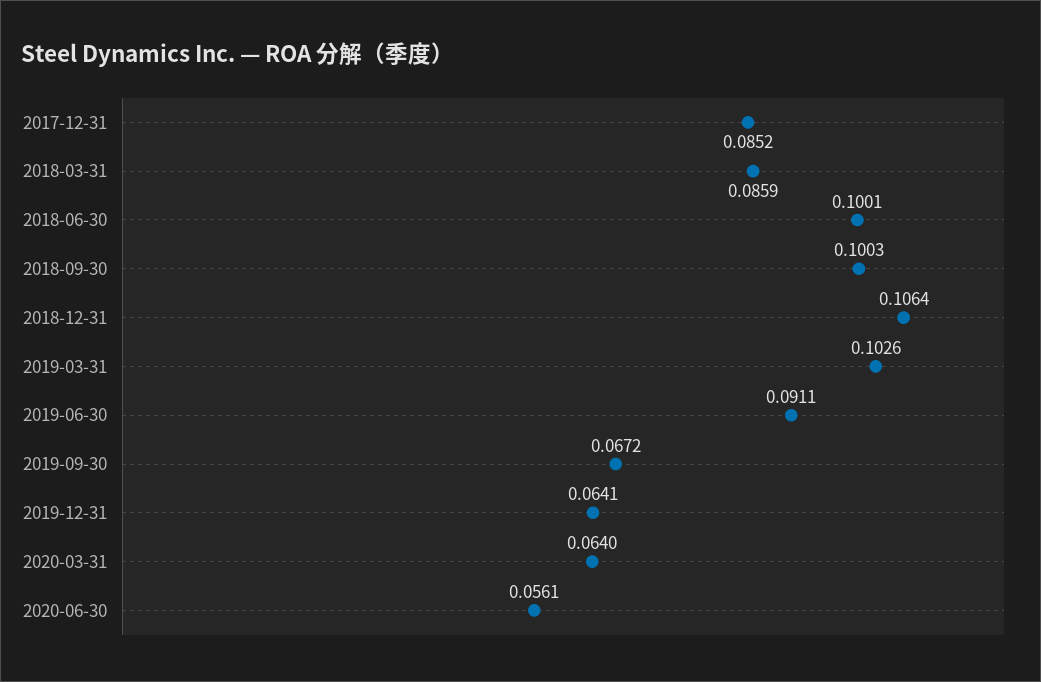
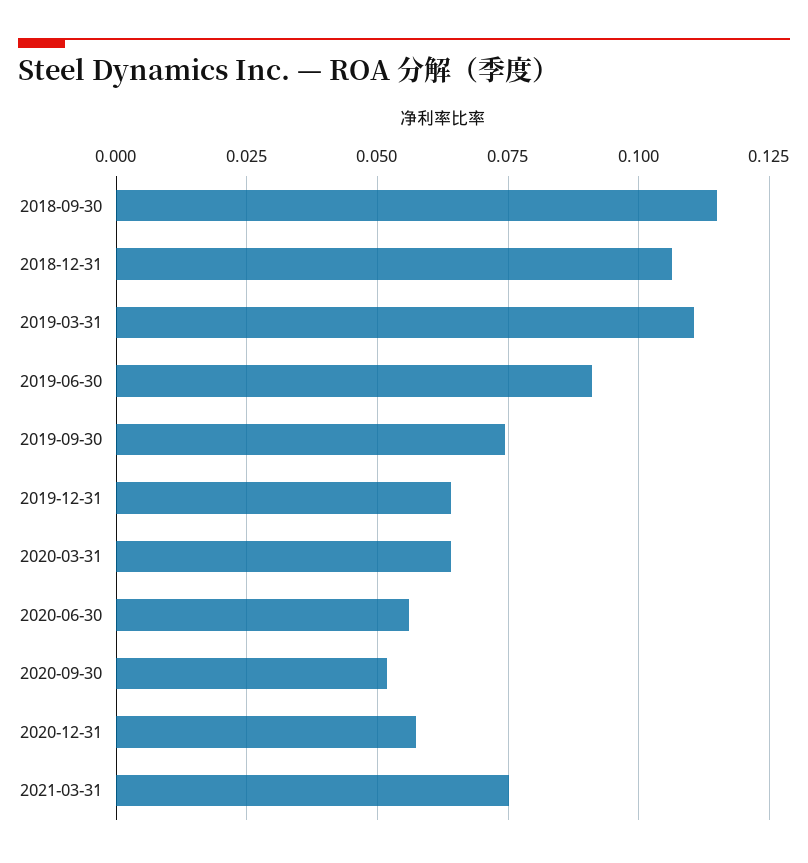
2017-12-31: 0.0852 -> none
2018-03-31: 0.0859 -> none
2018-06-30: 0.1001 -> none
2018-09-30: 0.1003 -> 0.115
2019-03-31: 0.1026 -> 0.11
2019-09-30: 0.0672 -> 0.075
2020-09-30: none -> 0.0525
2020-12-31: none -> 0.0575
2021-03-31: none -> 0.075

